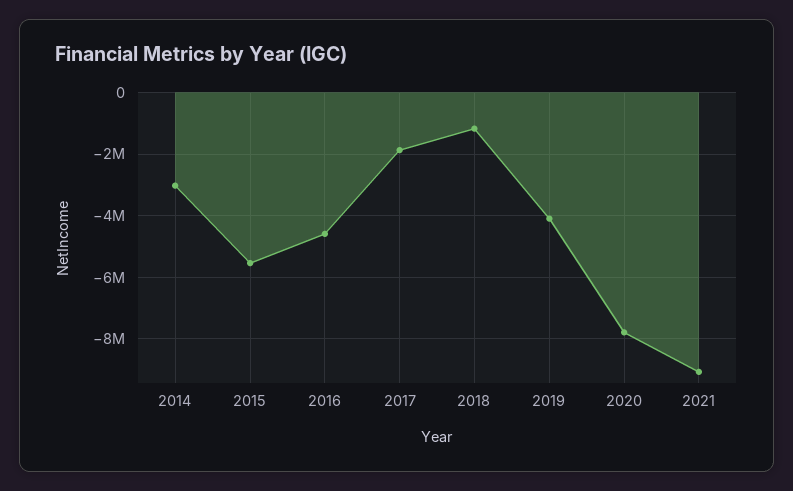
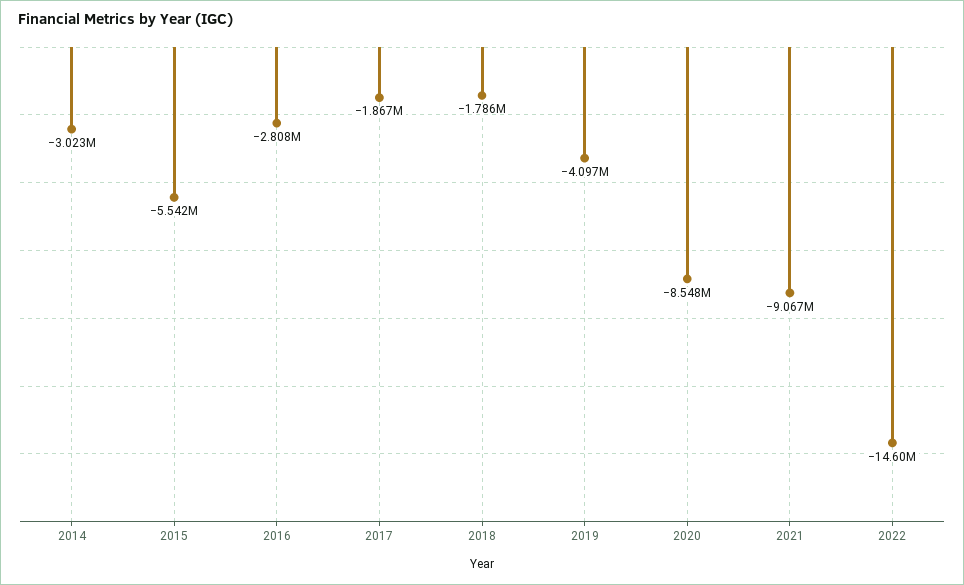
2016: -4600000 -> -2808000
2018: -1200000 -> -1786000
2020: -7800000 -> -8548000
2022: none -> -14600000

